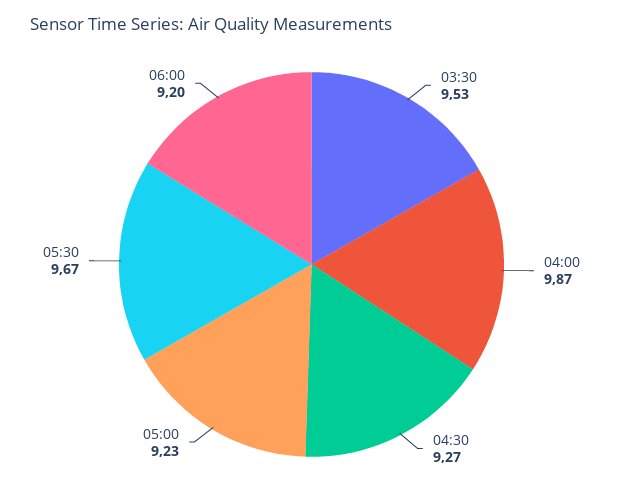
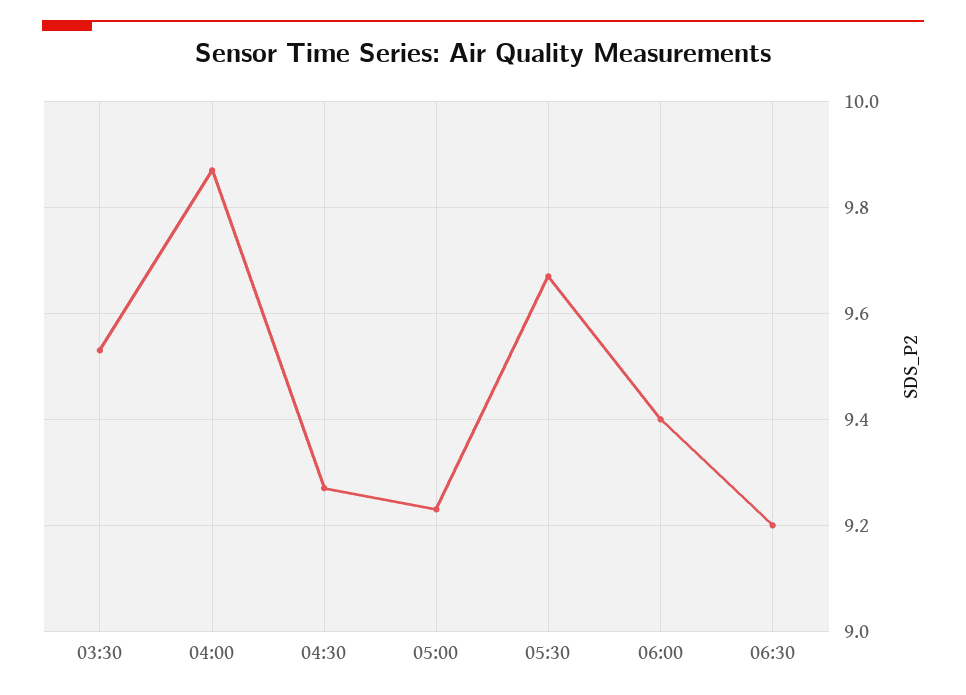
06:00: 9.2 -> 9.4
06:30: none -> 9.2

